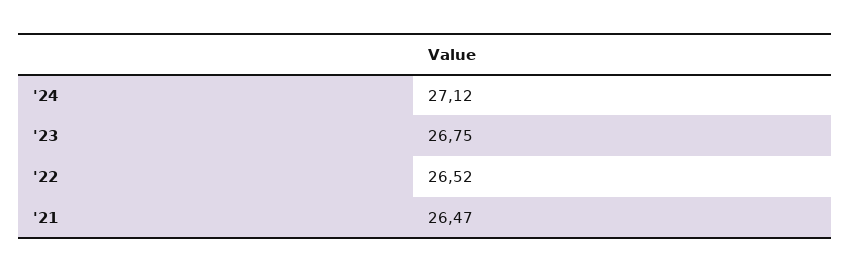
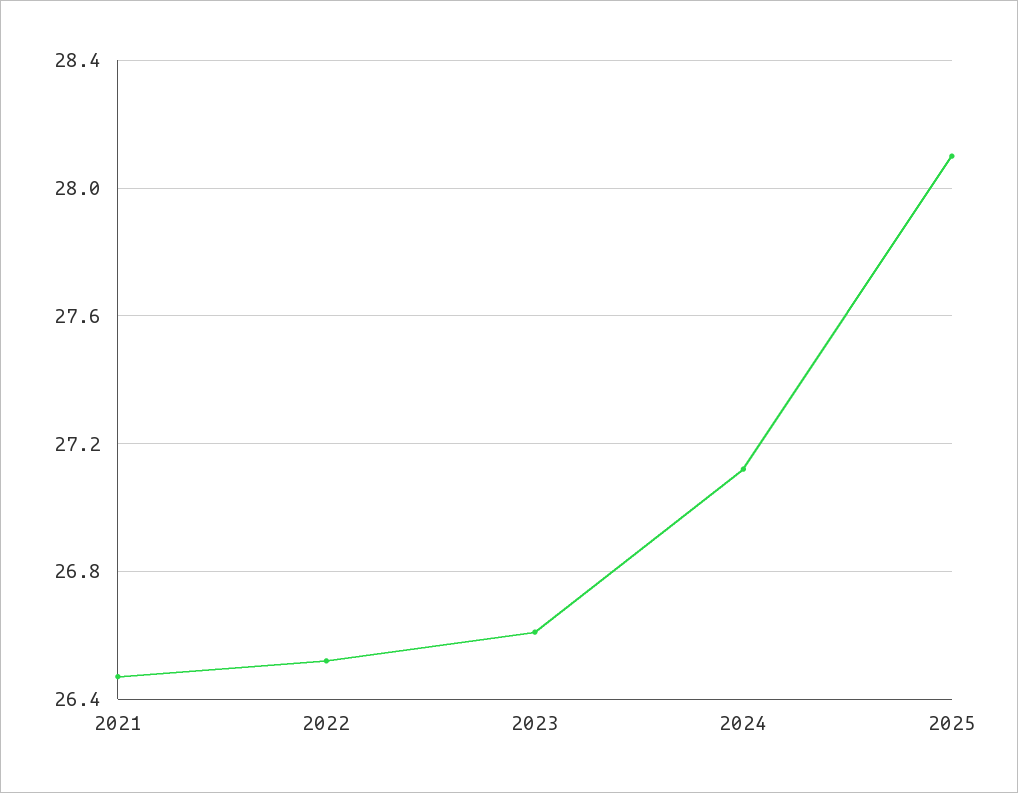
'23: 26.75 -> 26.6
2025: none -> 28.1

